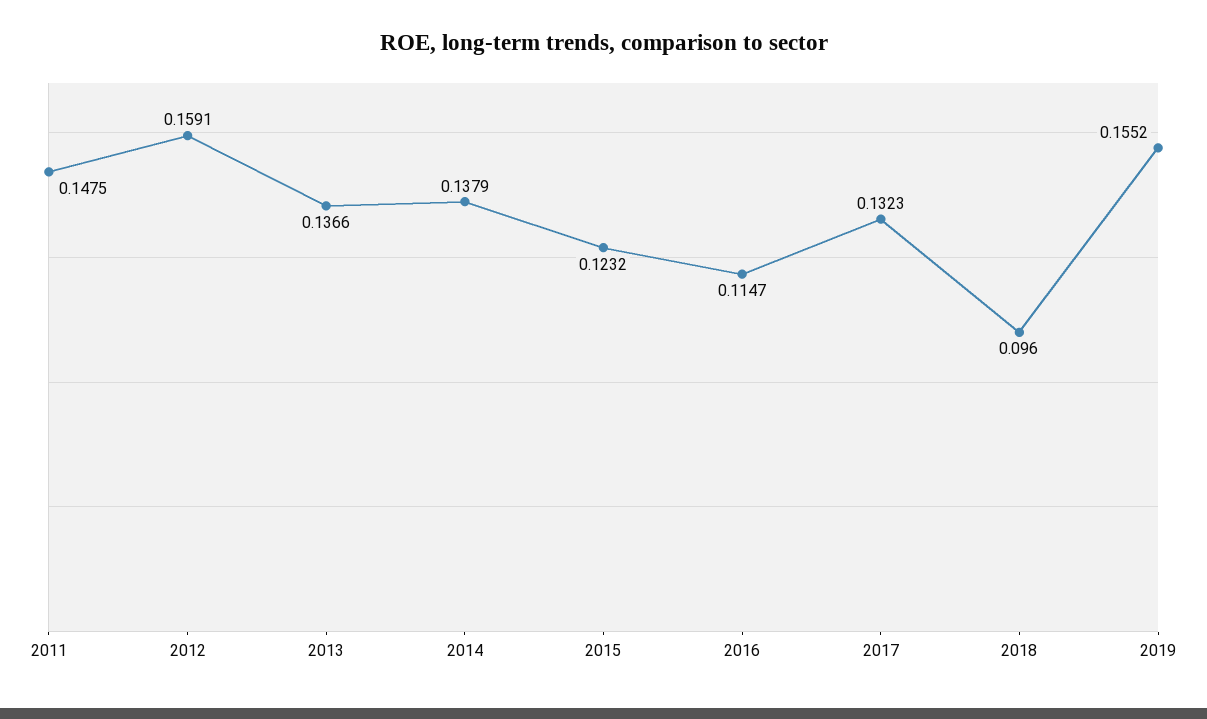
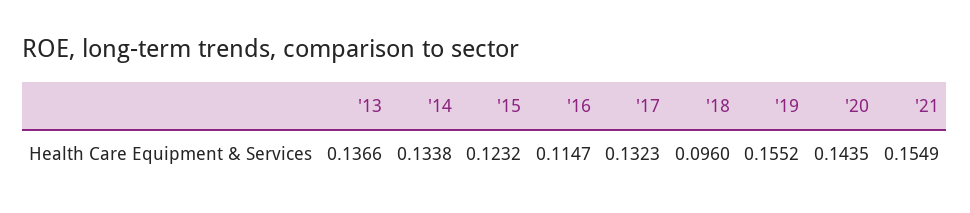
2011: 0.1475 -> none
2012: 0.1591 -> none
2014: 0.1379 -> 0.1338
'20: none -> 0.1435
'21: none -> 0.1549

